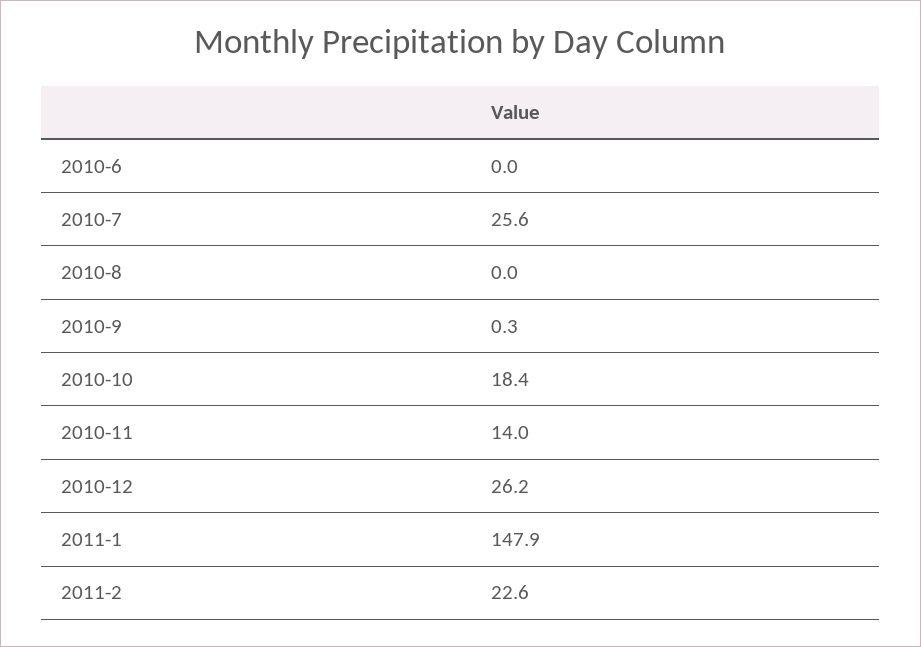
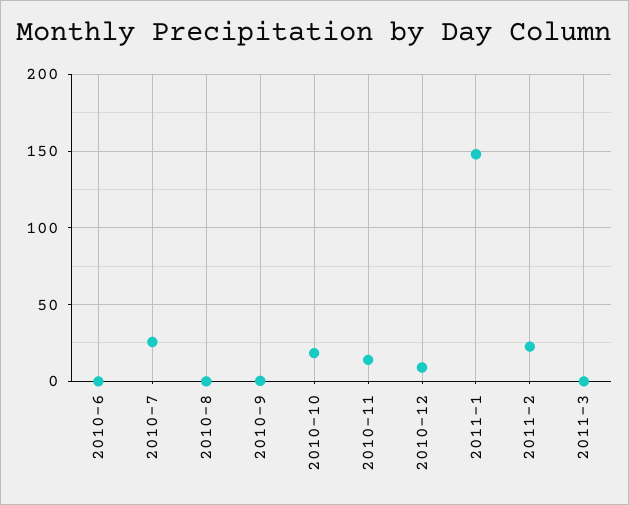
2010-12: 26.2 -> 10
2011-3: none -> 0

